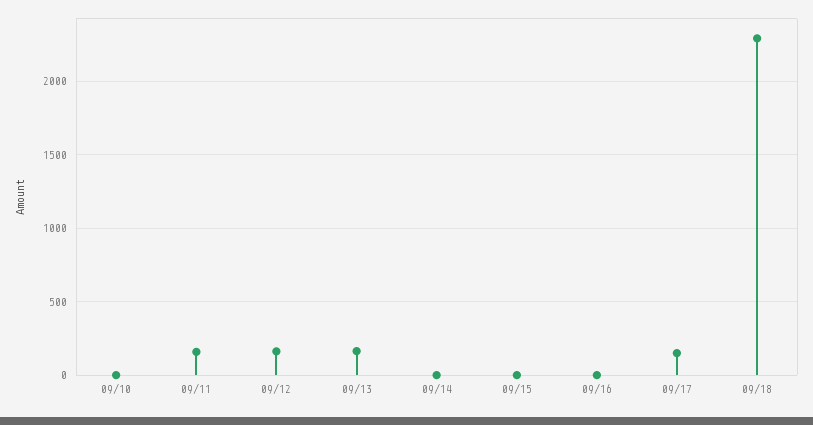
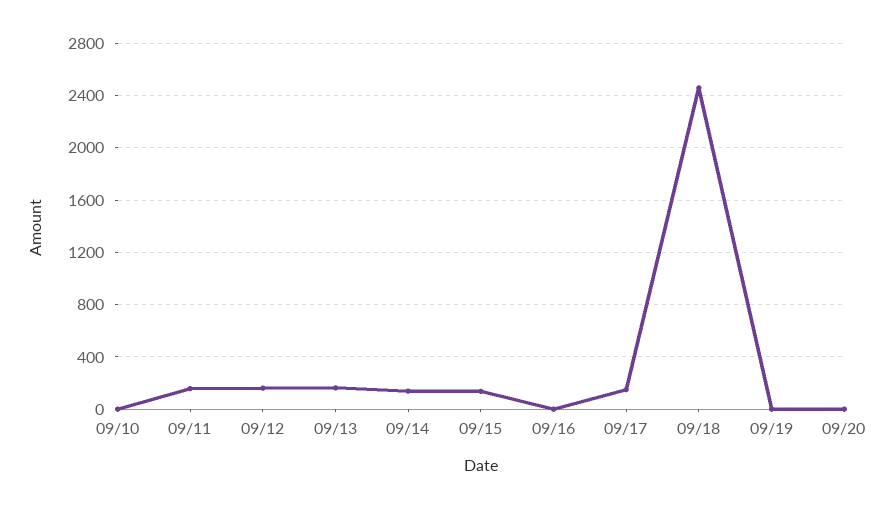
09/14: 0 -> 150
09/15: 0 -> 150
09/18: 2300 -> 2450
09/19: none -> 0
09/20: none -> 0

